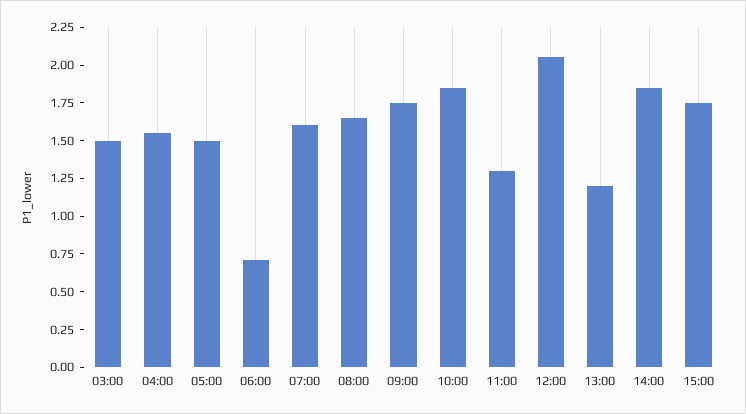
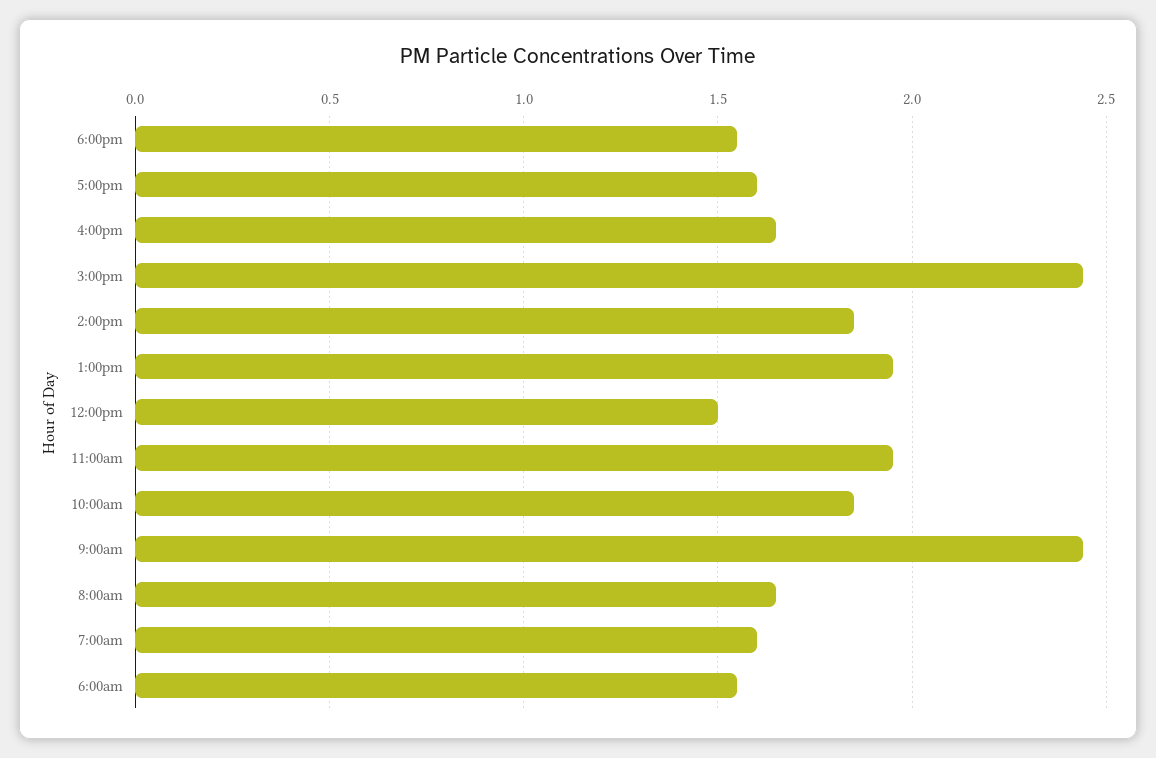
03:00: 1.5 -> none
04:00: 1.5 -> none
05:00: 1.5 -> none
06:00: 0.75 -> 1.55
09:00: 1.75 -> 2.45
11:00: 1.25 -> 1.95
12:00: 2 -> 1.5
13:00: 1.25 -> 1.95
15:00: 1.75 -> 2.45
6:00pm: none -> 1.55
5:00pm: none -> 1.6
4:00pm: none -> 1.65

